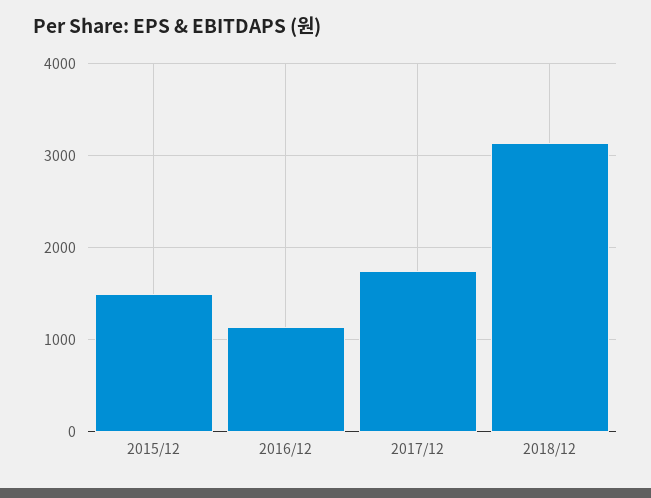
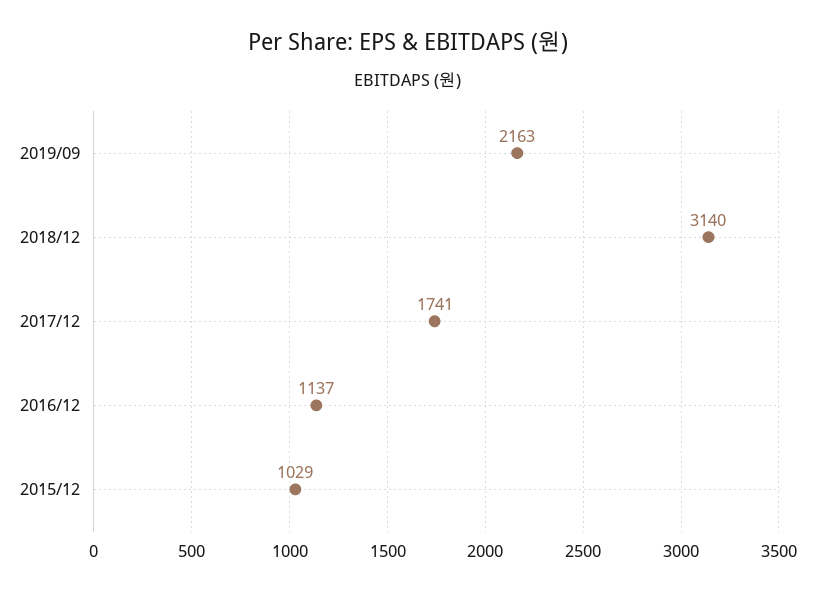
2015/12: 1500 -> 1029
2019/09: none -> 2163

